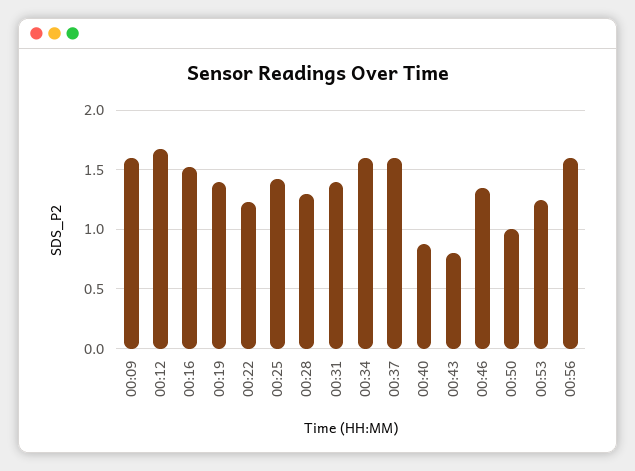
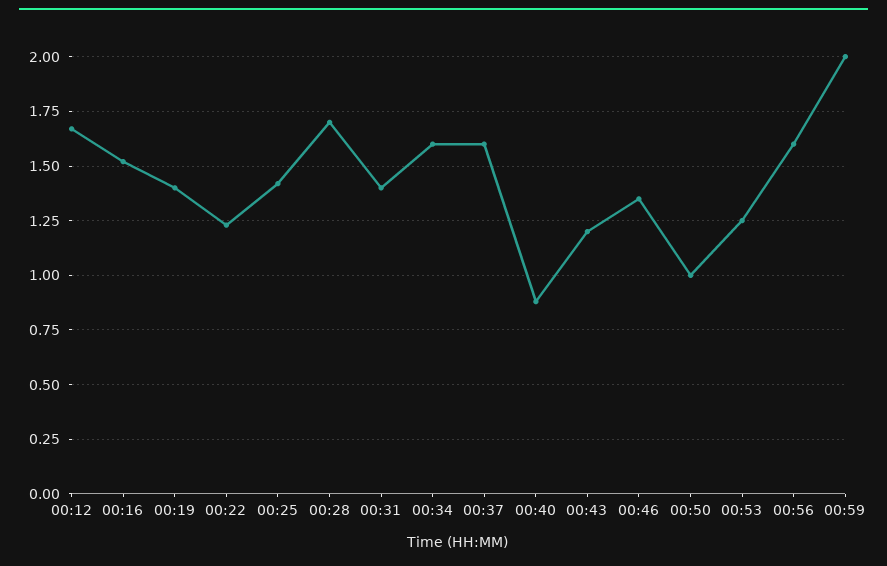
00:09: 1.6 -> none
00:28: 1.3 -> 1.7
00:43: 0.8 -> 1.2
00:59: none -> 2

